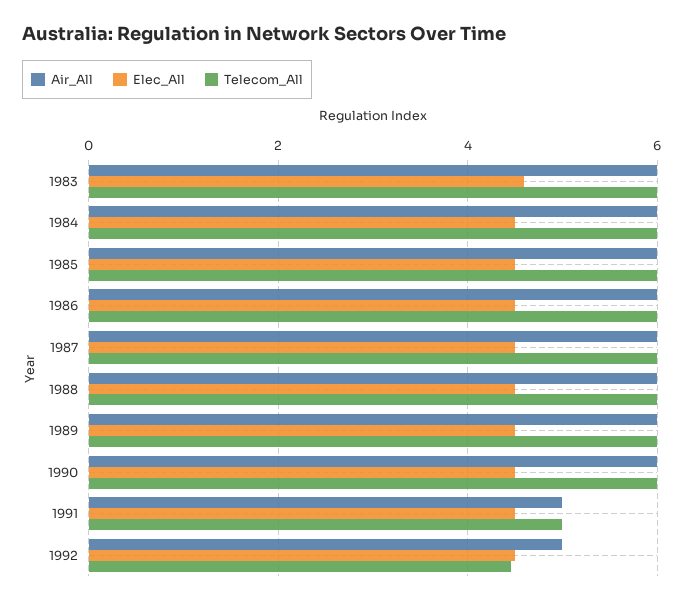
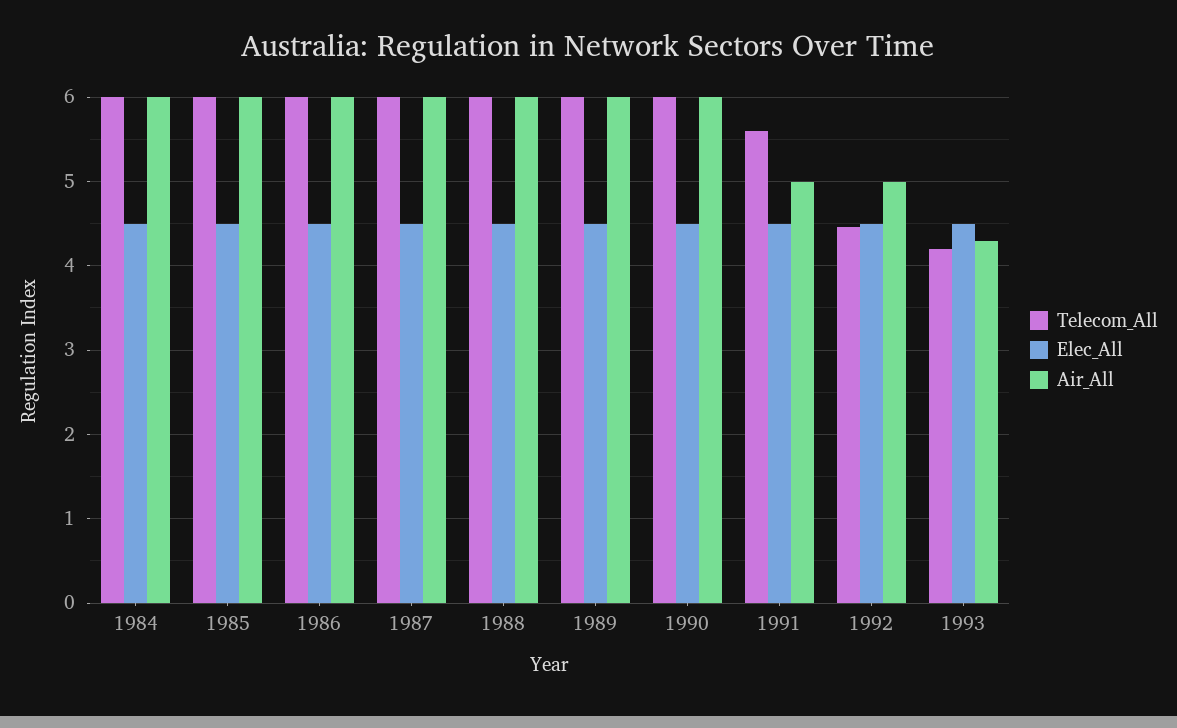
Air_All, 1983: 6 -> none
Elec_All, 1983: 4.6 -> none
Telecom_All, 1983: 6 -> none
Telecom_All, 1991: 5 -> 5.6
Telecom_All, 1993: none -> 4.2
Elec_All, 1993: none -> 4.5
Air_All, 1993: none -> 4.3

